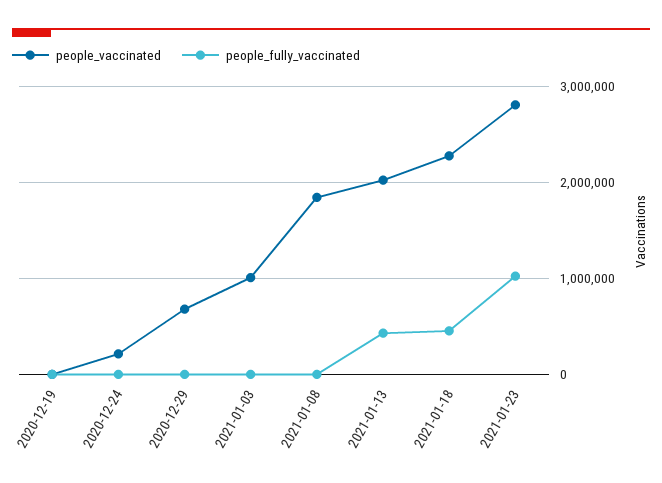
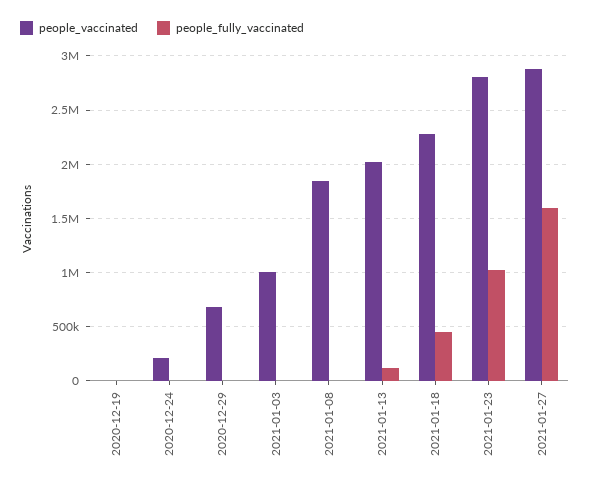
people_fully_vaccinated, 2021-01-13: 400000 -> 100000
people_vaccinated, 2021-01-27: none -> 2900000
people_fully_vaccinated, 2021-01-27: none -> 1600000

